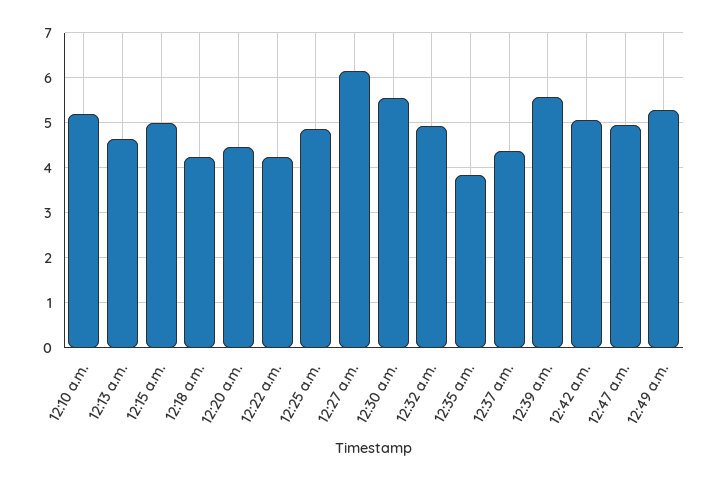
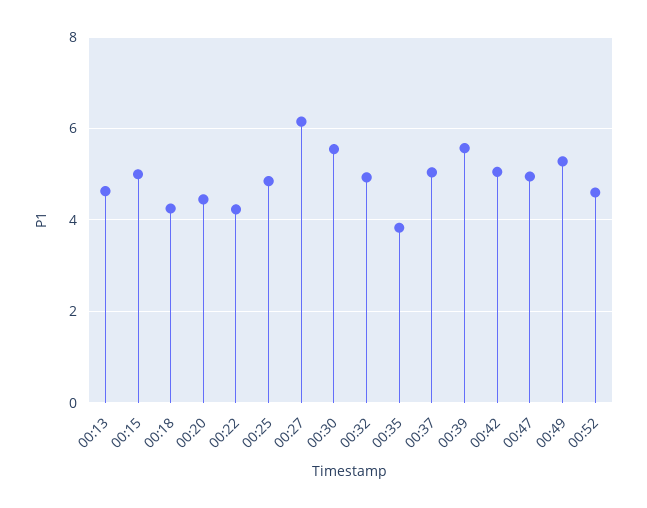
12:10 a.m.: 5.2 -> none
12:37 a.m.: 4.4 -> 5
00:52: none -> 4.6

